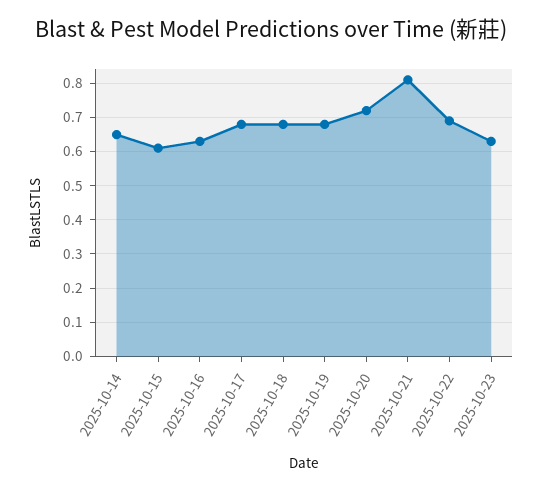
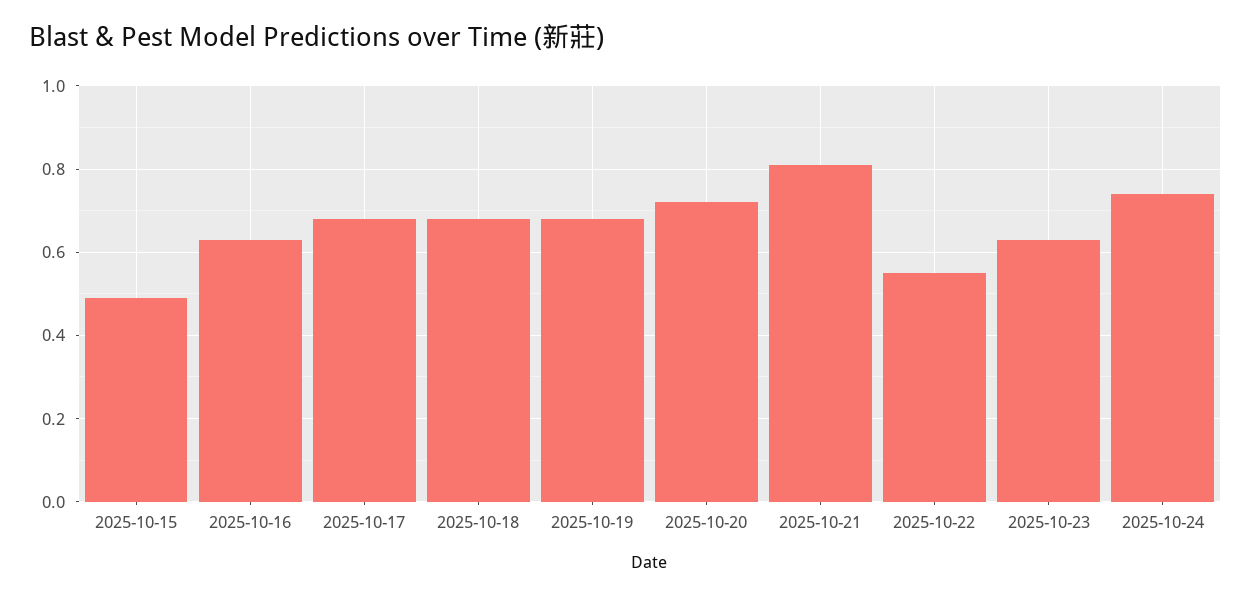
2025-10-14: 0.65 -> none
2025-10-15: 0.6 -> 0.5
2025-10-22: 0.7 -> 0.55
2025-10-24: none -> 0.75

